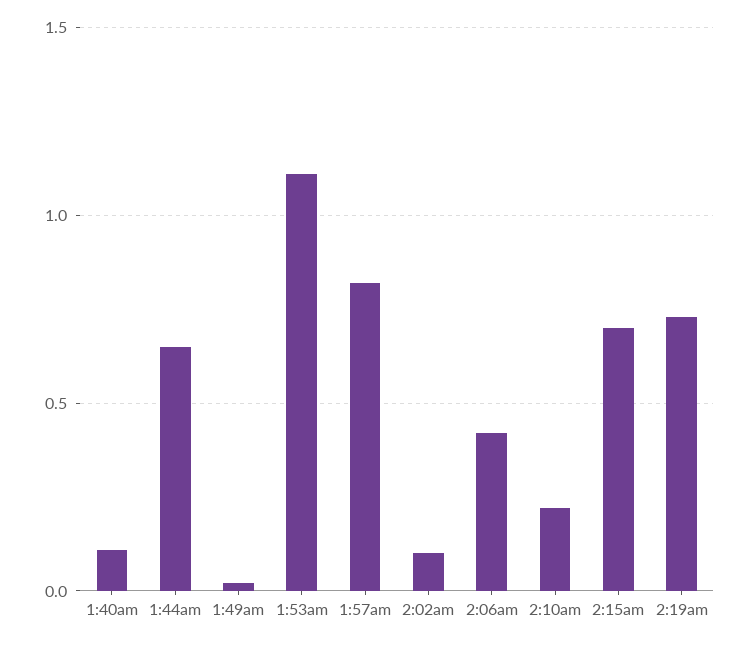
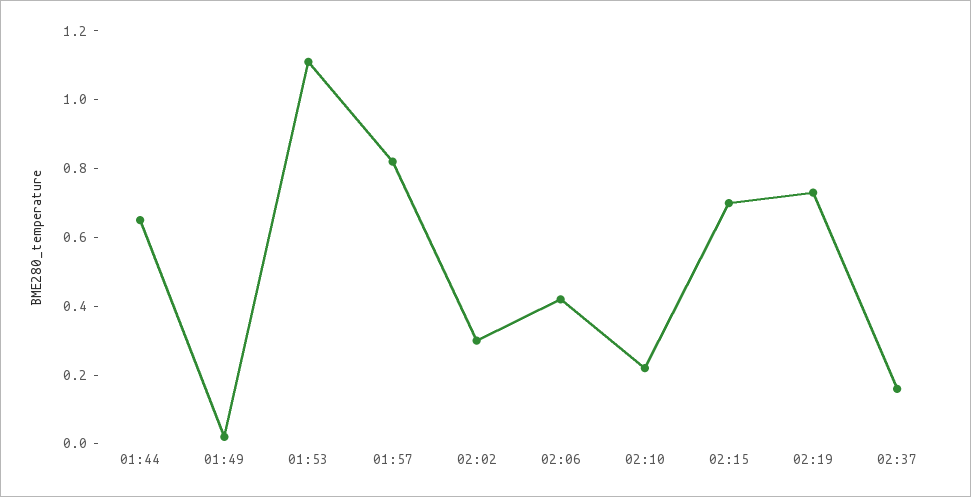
1:40am: 0.1 -> none
2:02am: 0.1 -> 0.3
02:37: none -> 0.15

